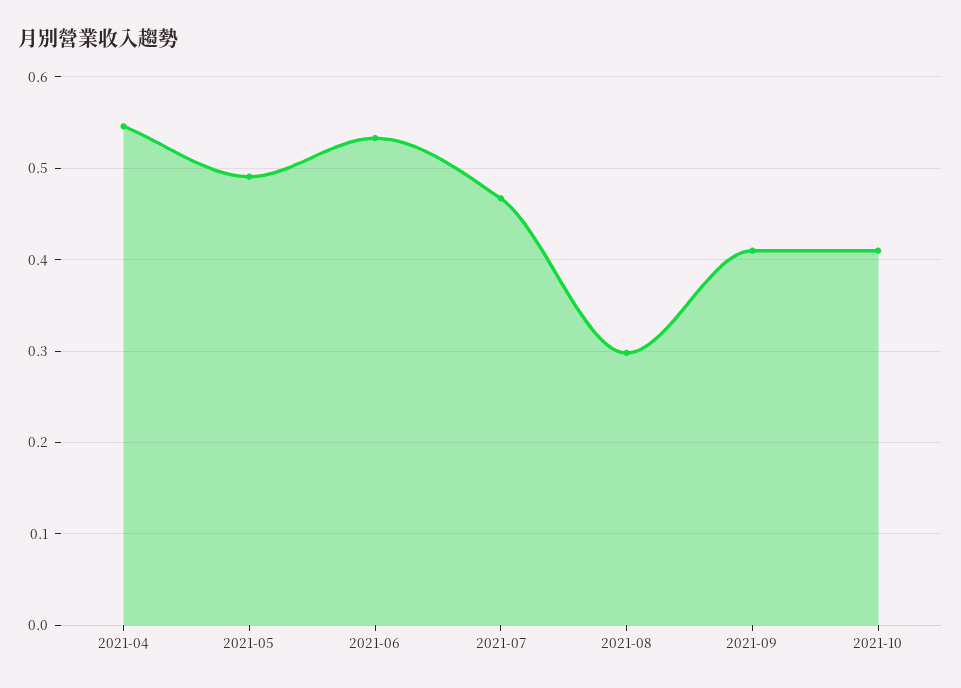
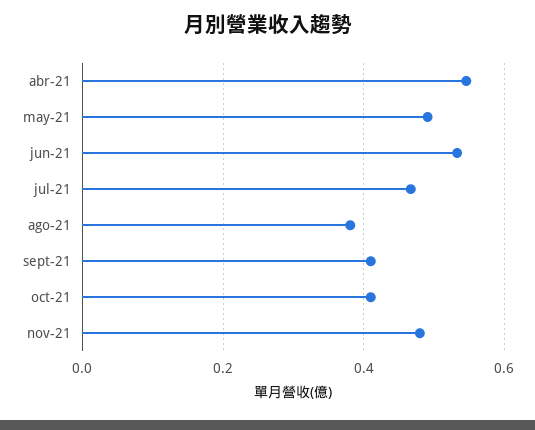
2021-08: 0.3 -> 0.38
nov-21: none -> 0.48

